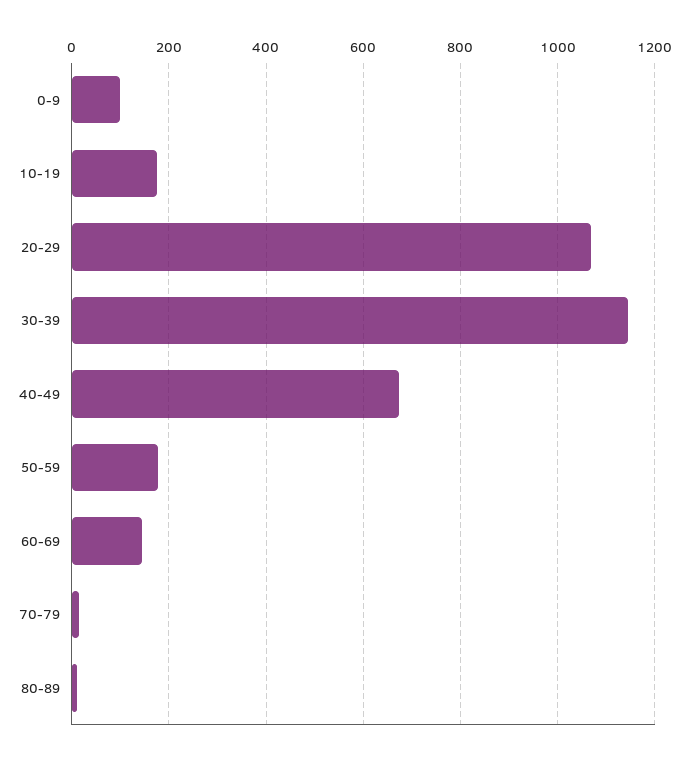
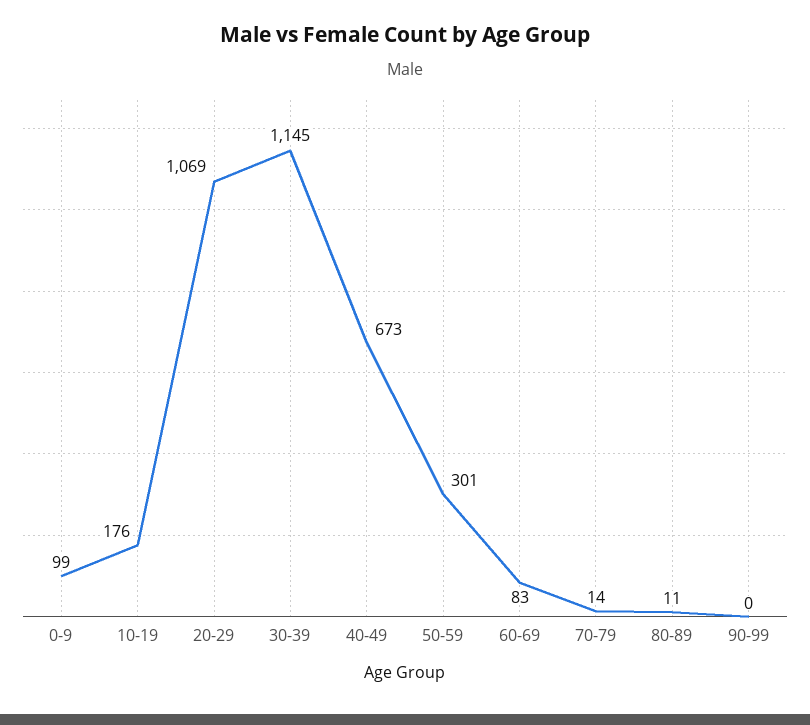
50-59: 180 -> 301
60-69: 140 -> 83
90-99: none -> 0

